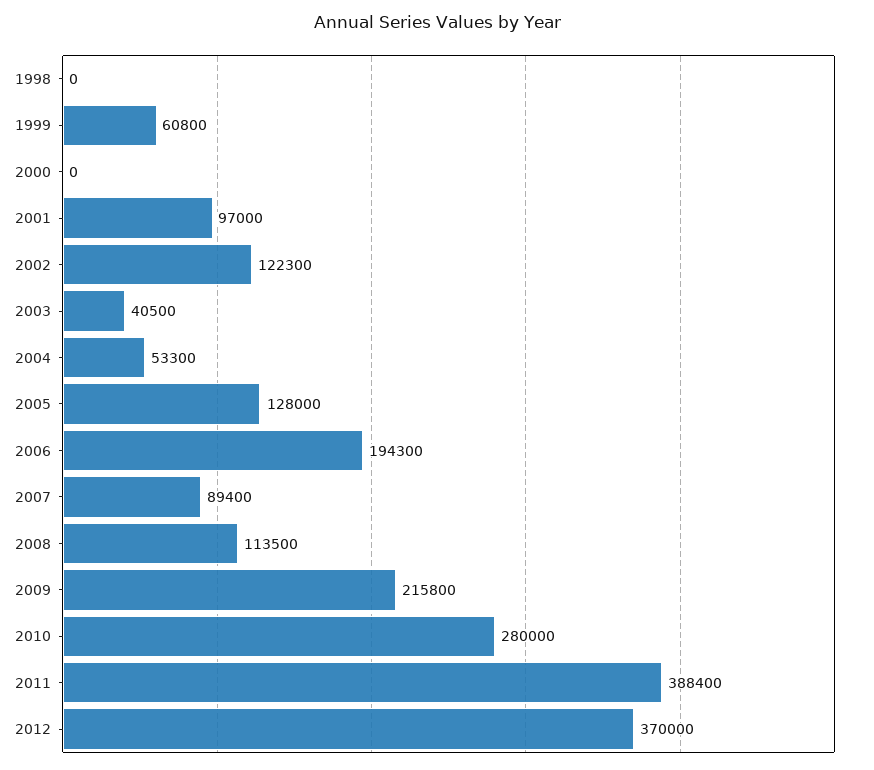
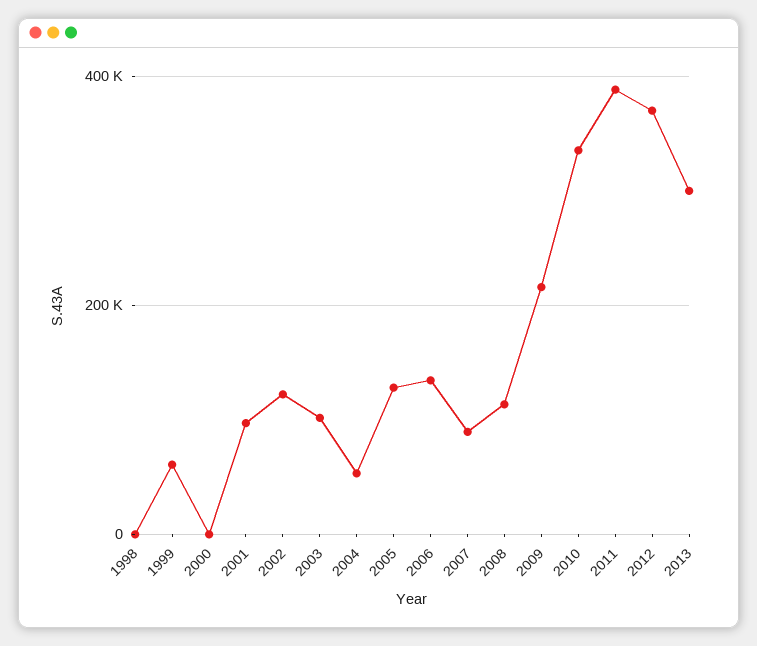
2003: 40500 -> 100000
2006: 194300 -> 140000
2010: 280000 -> 340000
2013: none -> 300000

